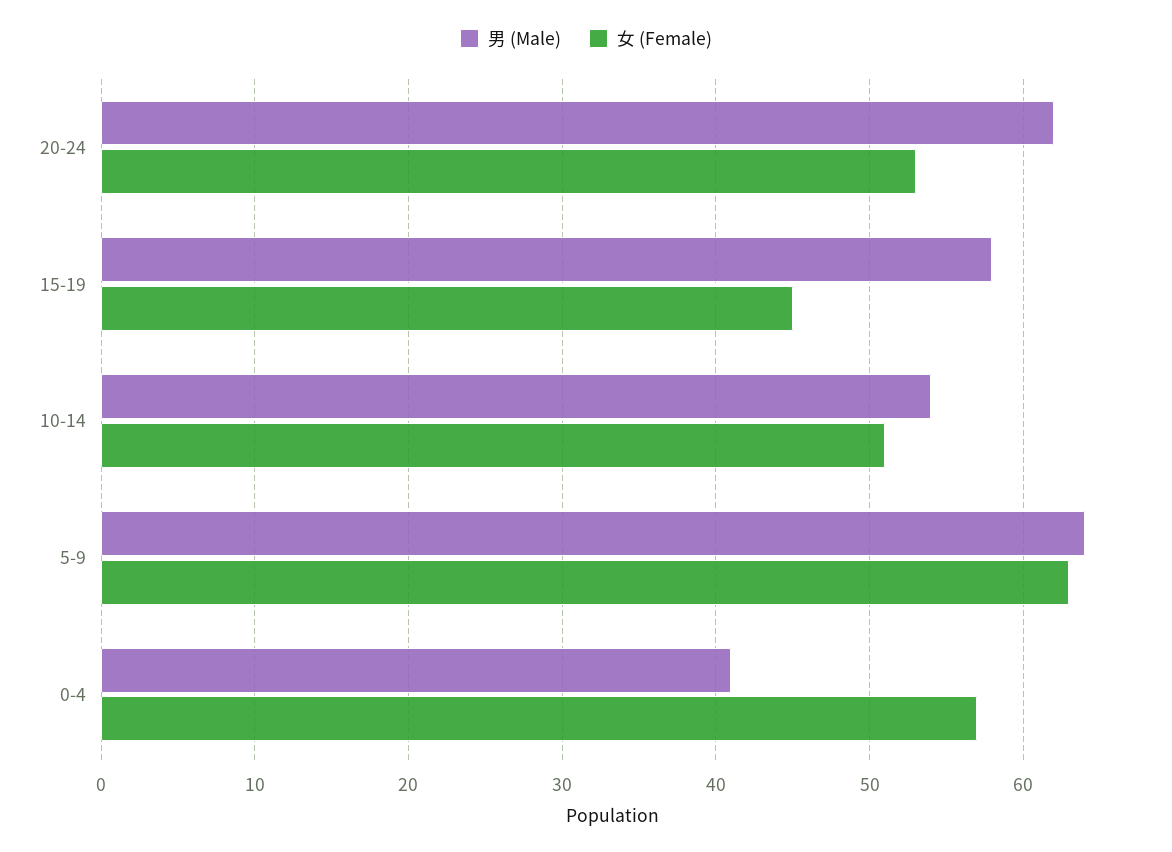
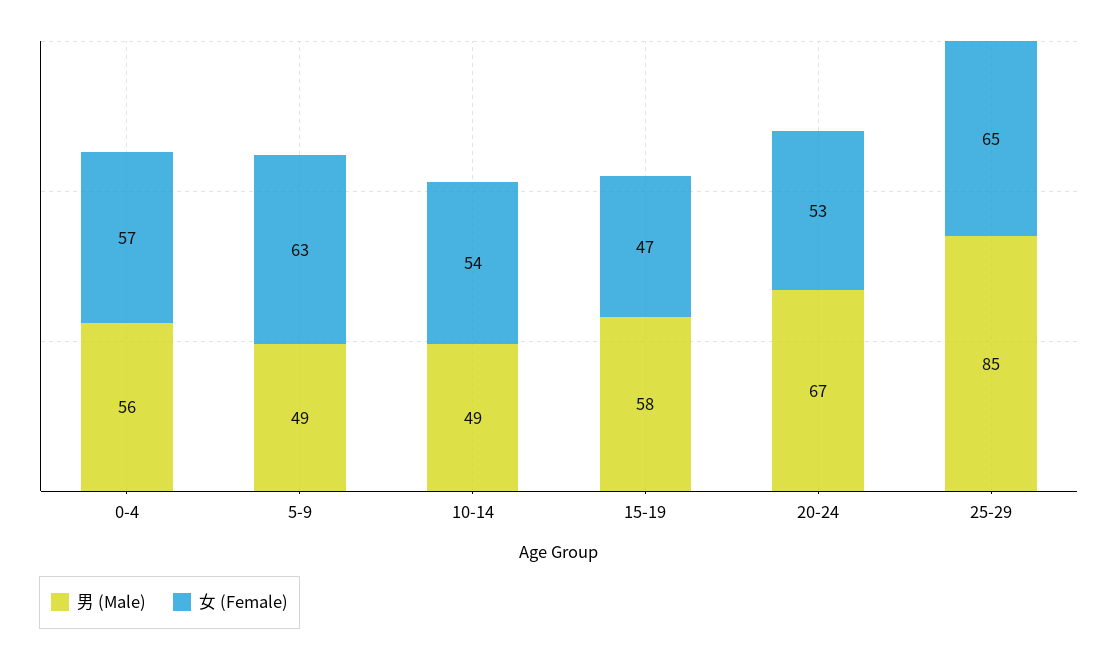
男 (Male), 20-24: 62 -> 67
女 (Female), 15-19: 45 -> 47
男 (Male), 10-14: 54 -> 49
女 (Female), 10-14: 51 -> 54
男 (Male), 5-9: 64 -> 49
男 (Male), 0-4: 41 -> 56
男 (Male), 25-29: none -> 85
女 (Female), 25-29: none -> 65

